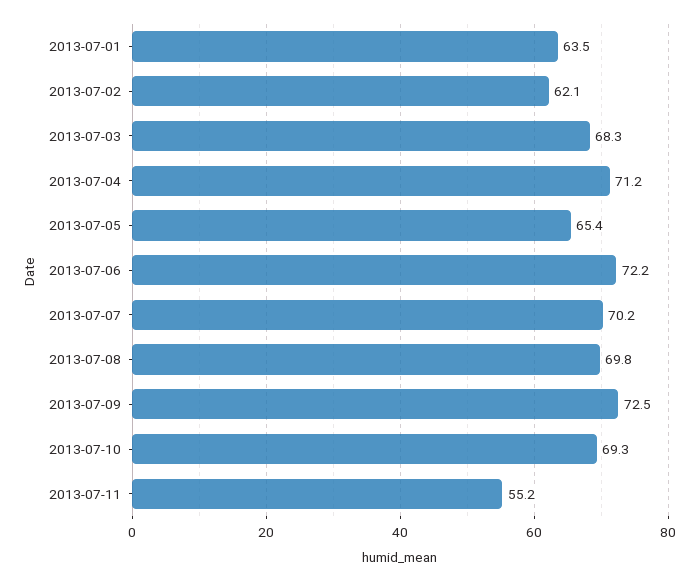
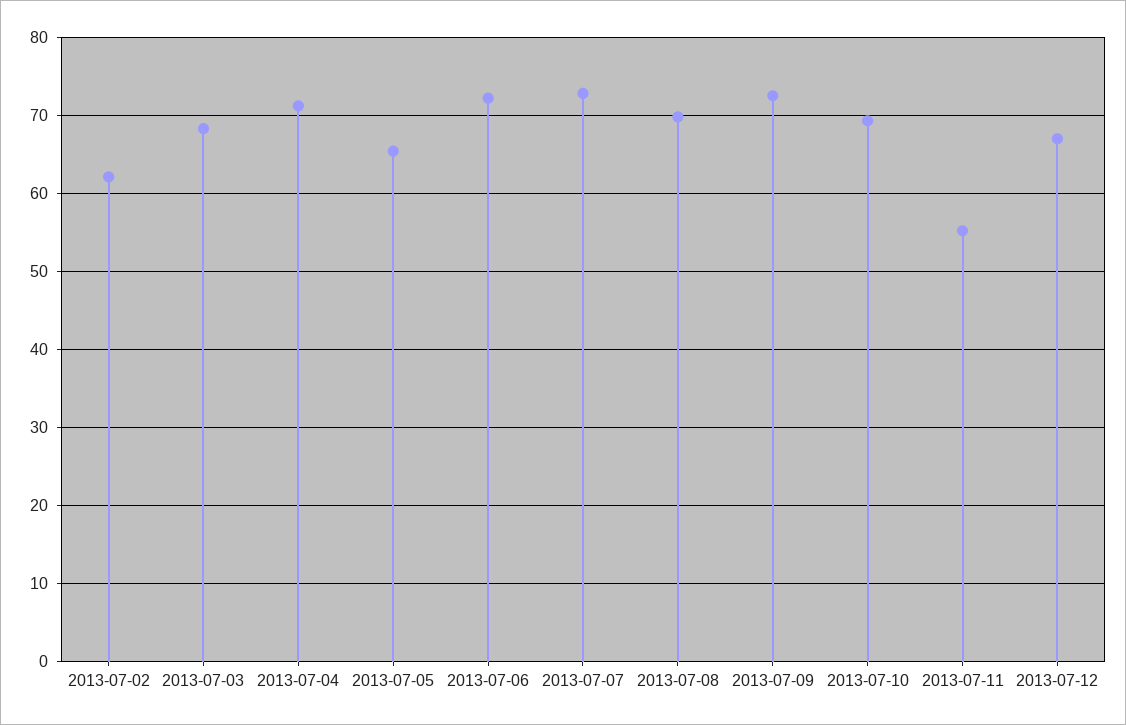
2013-07-01: 63.5 -> none
2013-07-07: 70.2 -> 73
2013-07-12: none -> 67

